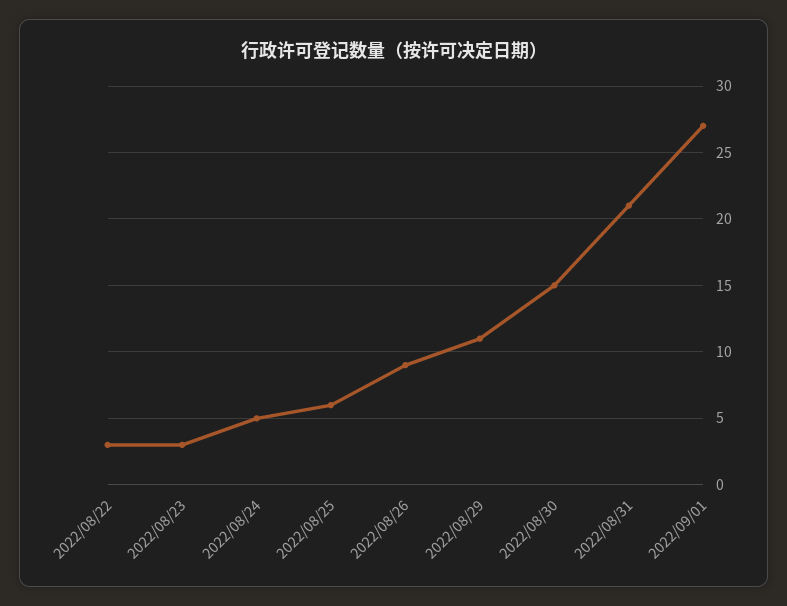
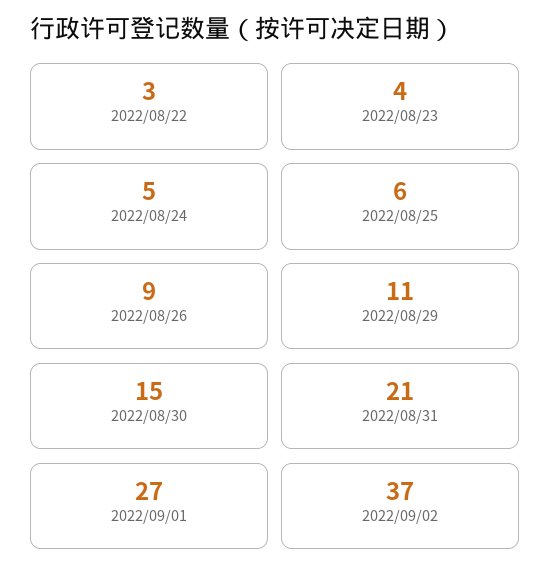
2022/08/23: 3 -> 4
2022/09/02: none -> 37

